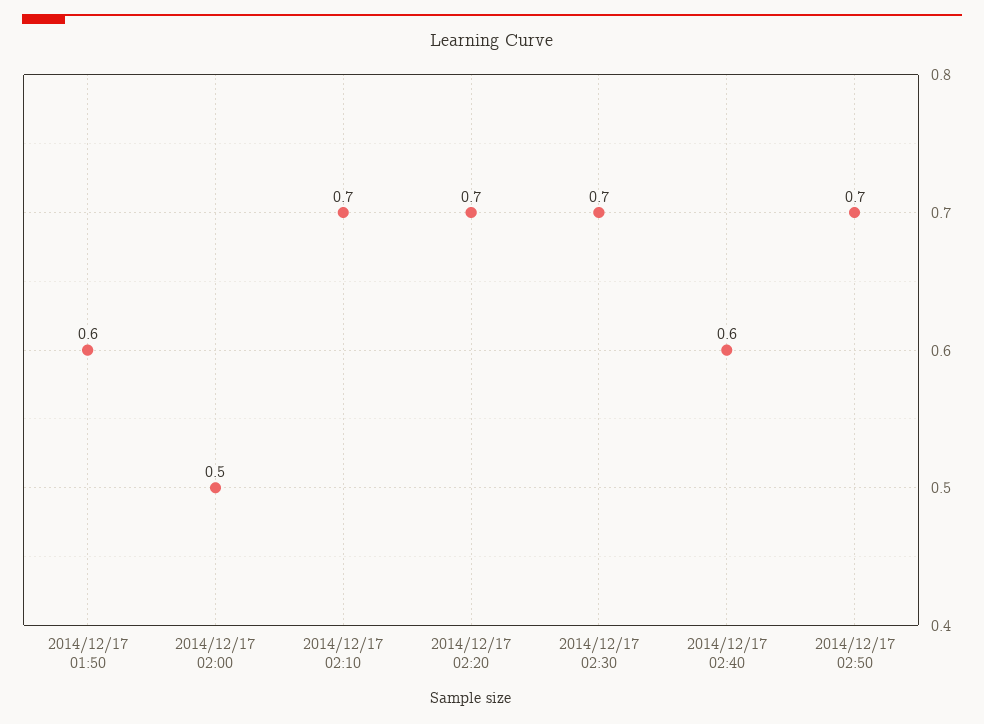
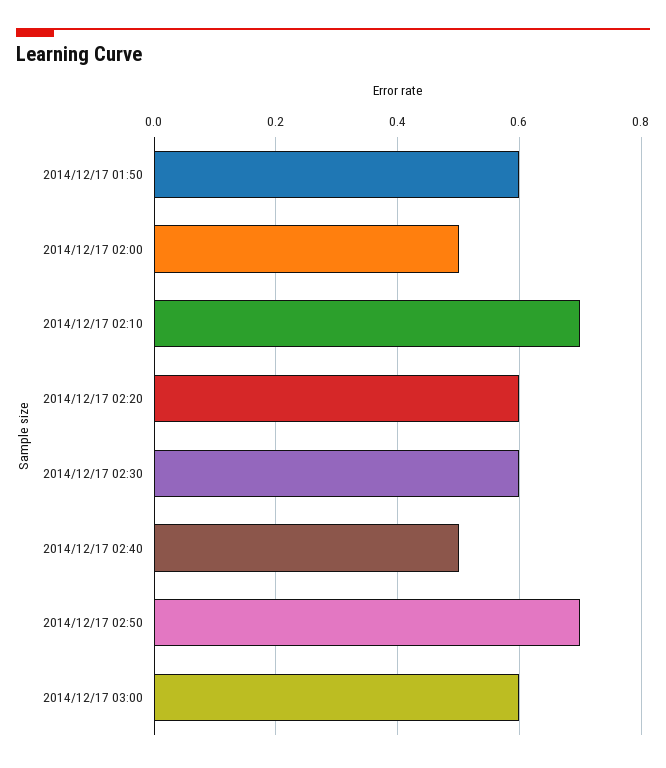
2014/12/17 02:20: 0.7 -> 0.6
2014/12/17 02:30: 0.7 -> 0.6
2014/12/17 02:40: 0.6 -> 0.5
2014/12/17 03:00: none -> 0.6

